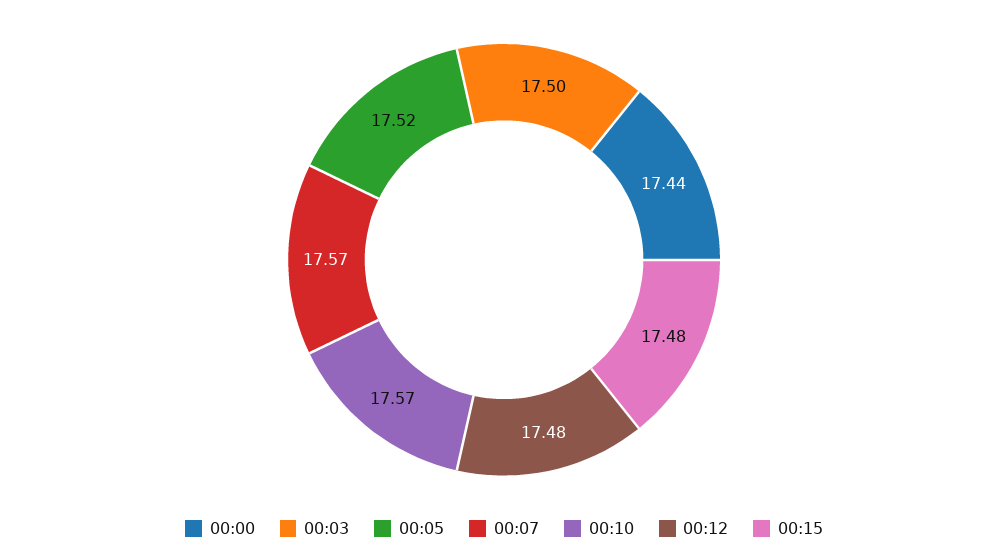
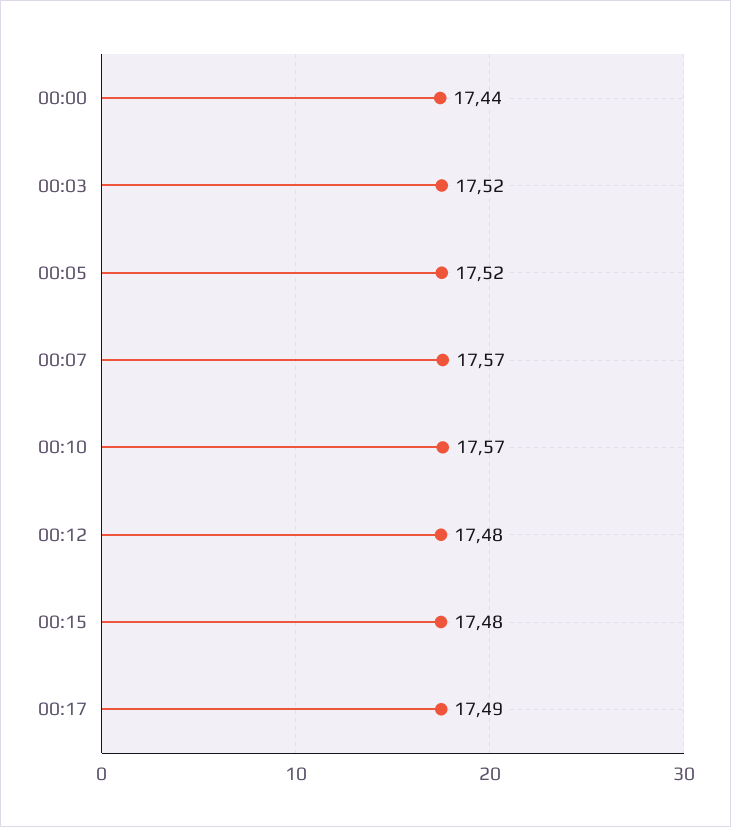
00:03: 17.5 -> 17.52
00:17: none -> 17.49

